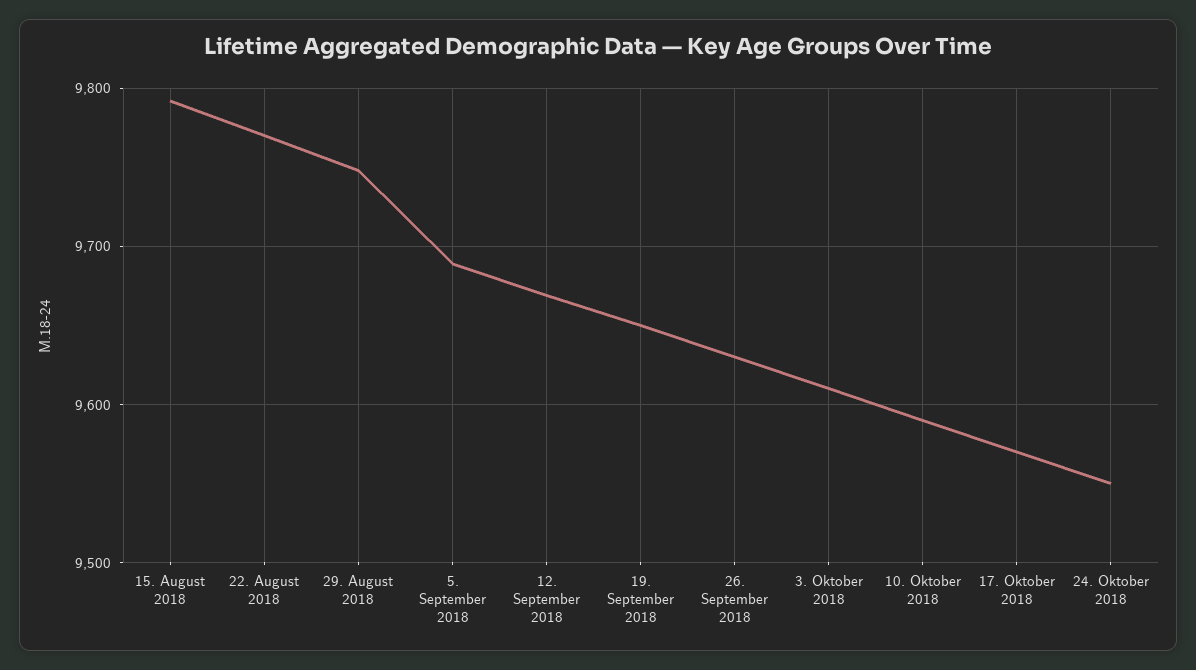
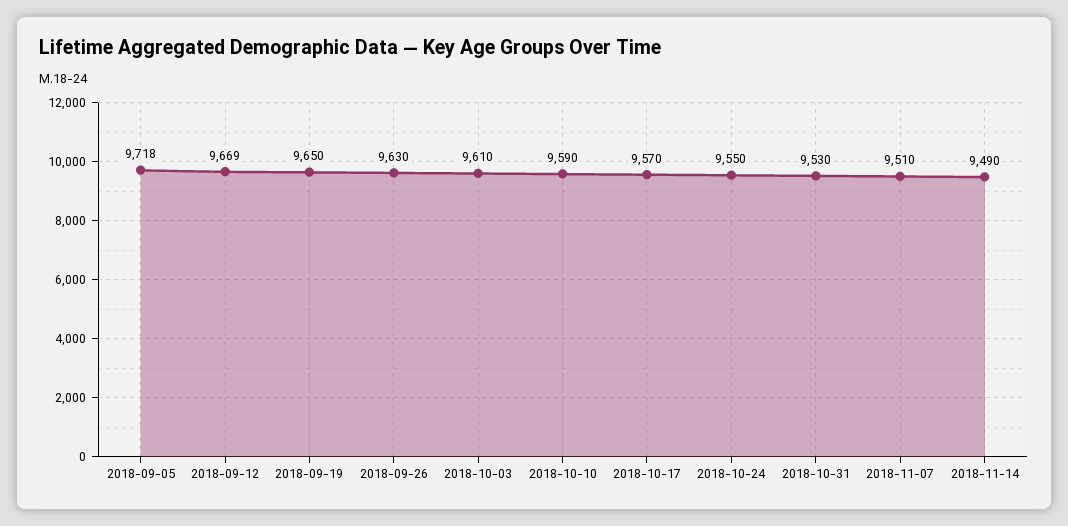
15. August 2018: 9790 -> none
22. August 2018: 9770 -> none
29. August 2018: 9750 -> none
5. September 2018: 9690 -> 9718
2018-10-31: none -> 9530
2018-11-07: none -> 9510
2018-11-14: none -> 9490

